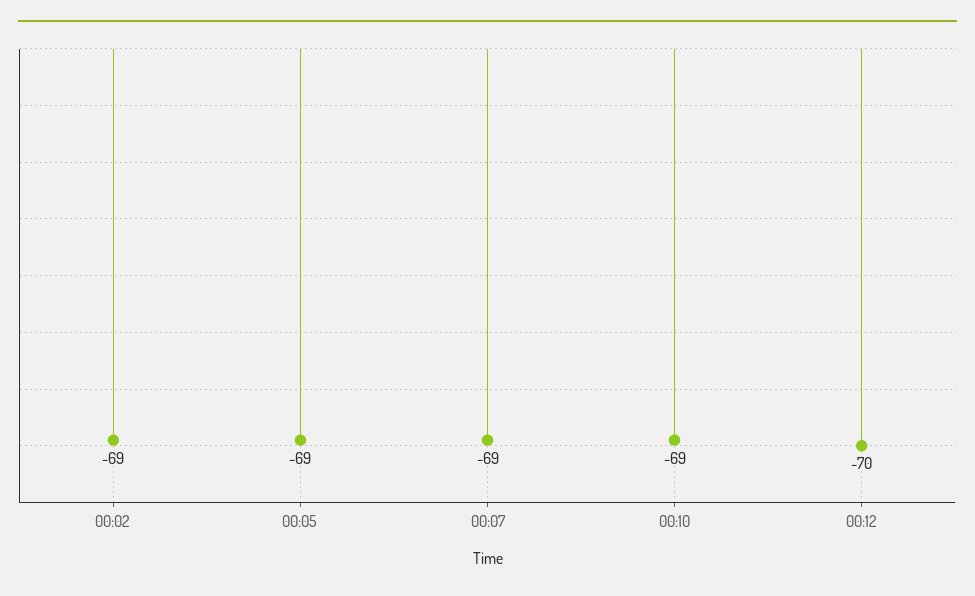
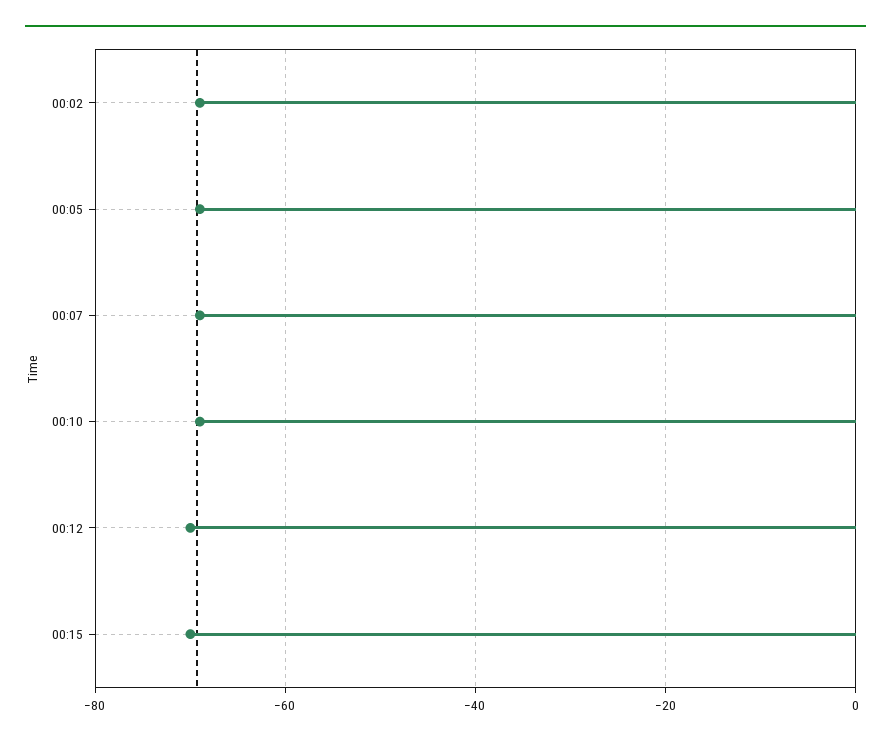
00:15: none -> -70

